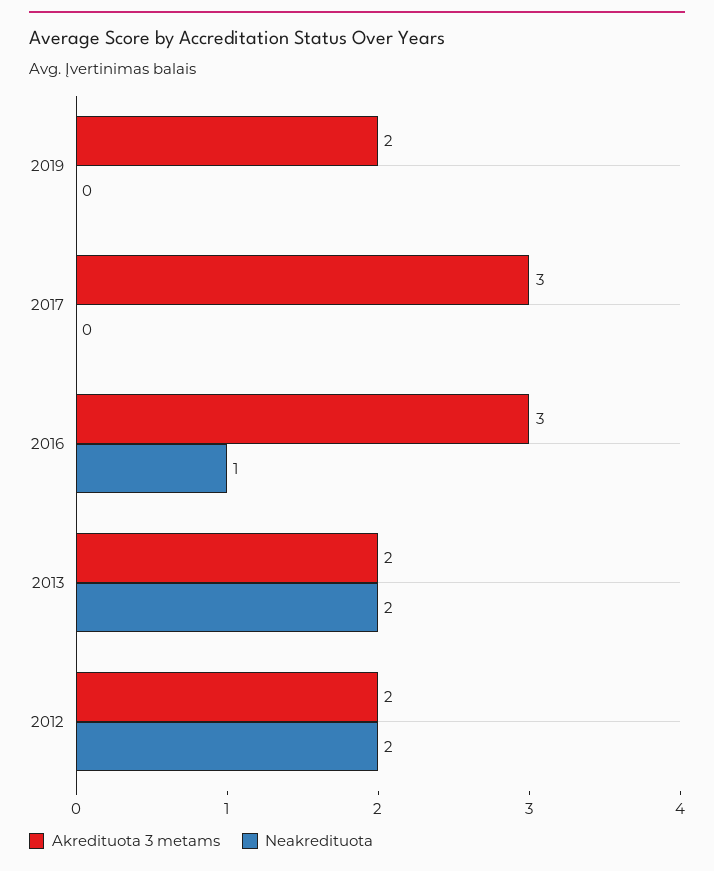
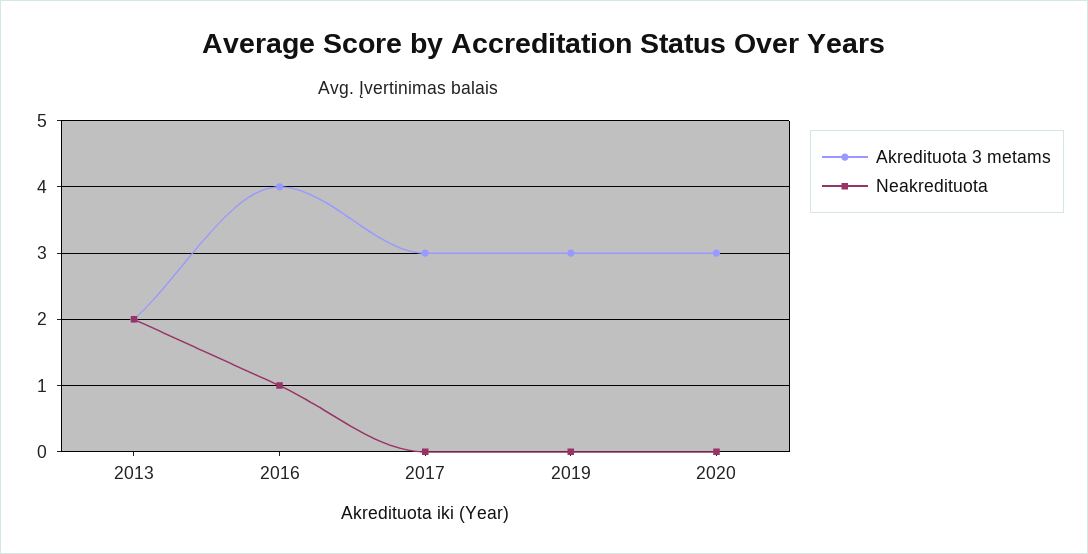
Akredituota 3 metams, 2019: 2 -> 3
Akredituota 3 metams, 2016: 3 -> 4
Akredituota 3 metams, 2012: 2 -> none
Neakredituota, 2012: 2 -> none
Akredituota 3 metams, 2020: none -> 3
Neakredituota, 2020: none -> 0

